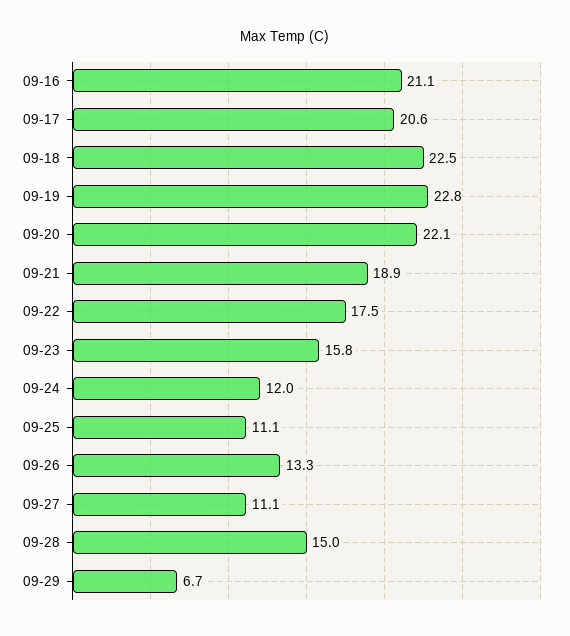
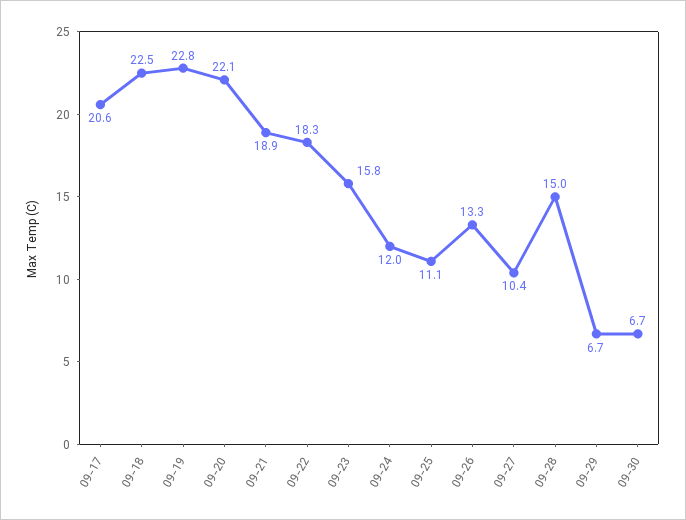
09-16: 21.1 -> none
09-22: 17.5 -> 18.3
09-27: 11.1 -> 10.4
09-30: none -> 6.7

